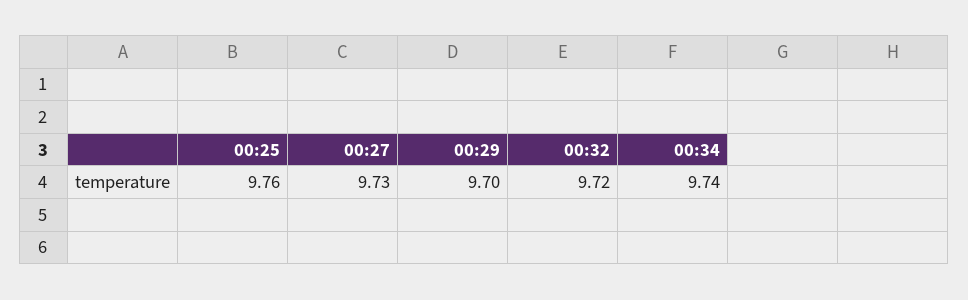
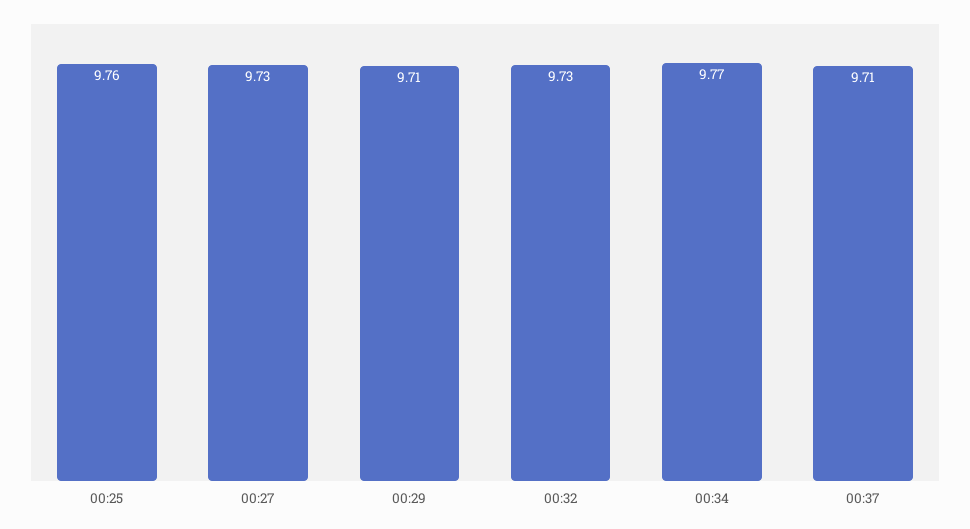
00:29: 9.7 -> 9.71
00:32: 9.72 -> 9.73
00:34: 9.74 -> 9.77
00:37: none -> 9.71

